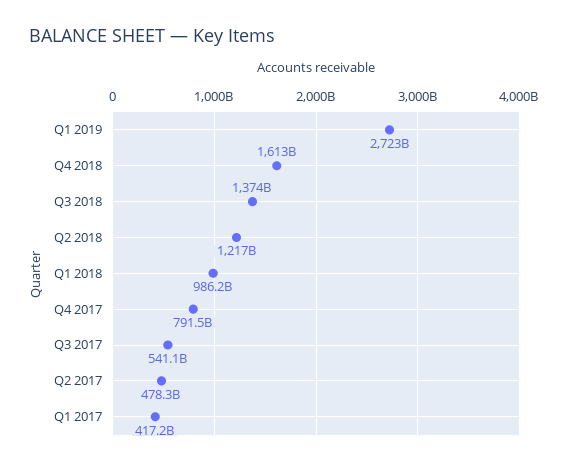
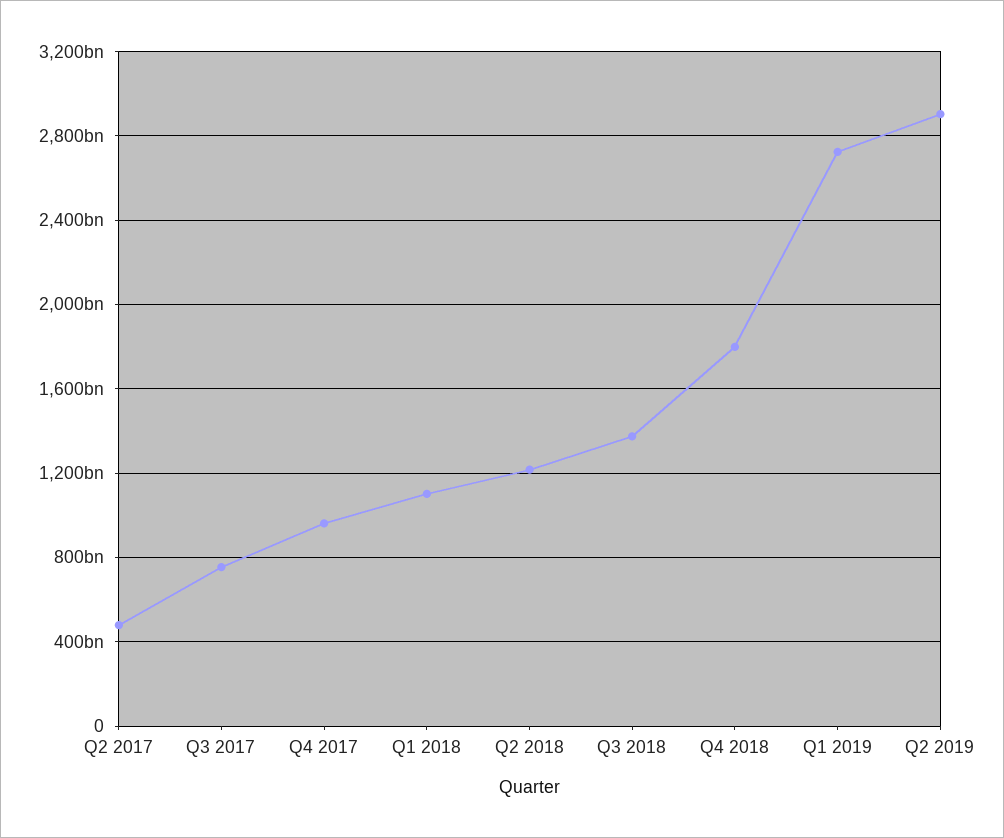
Q4 2018: 1613000000000 -> 1800000000000
Q1 2018: 986200000000 -> 1100000000000
Q4 2017: 791500000000 -> 950000000000
Q3 2017: 541100000000 -> 750000000000
Q1 2017: 417200000000 -> none
Q2 2019: none -> 2900000000000

